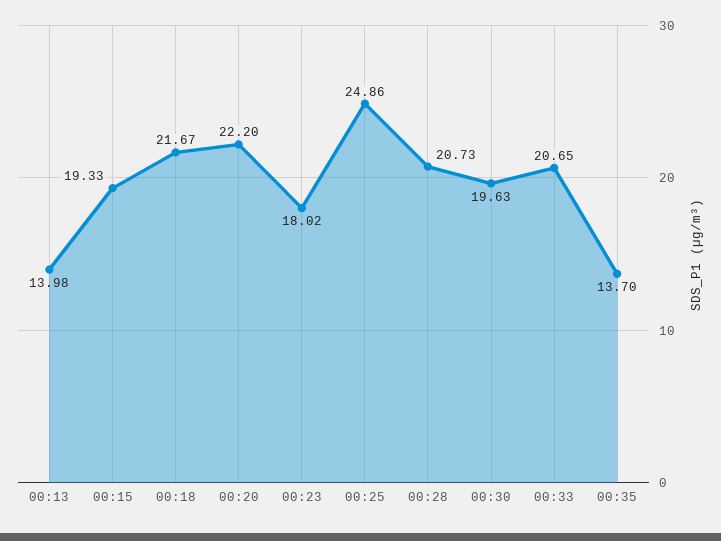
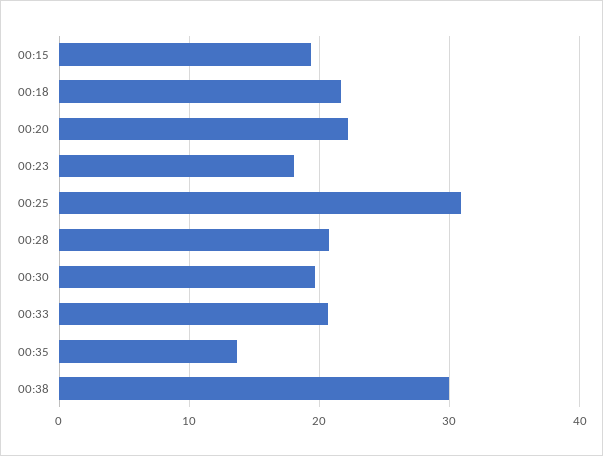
00:13: 13.98 -> none
00:25: 24.86 -> 31
00:38: none -> 30

